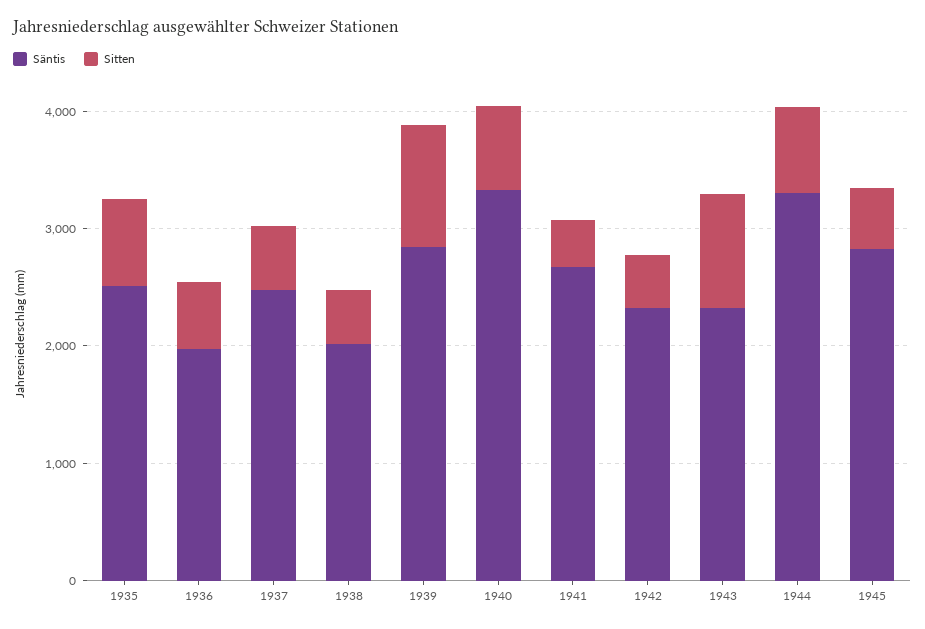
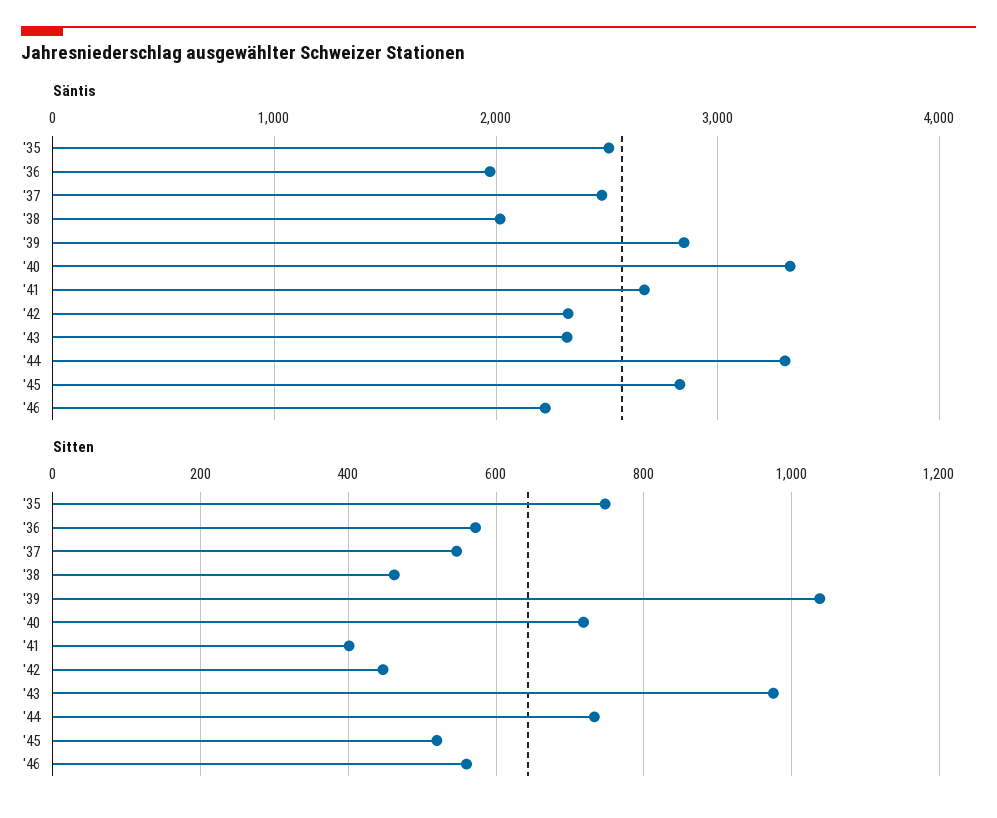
Säntis, '46: none -> 2200
Sitten, '46: none -> 560

